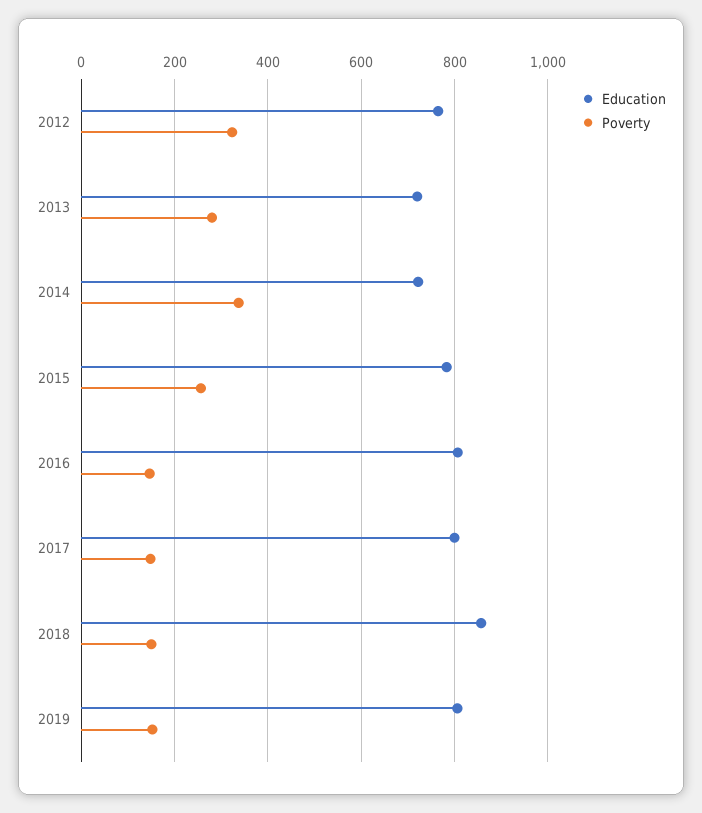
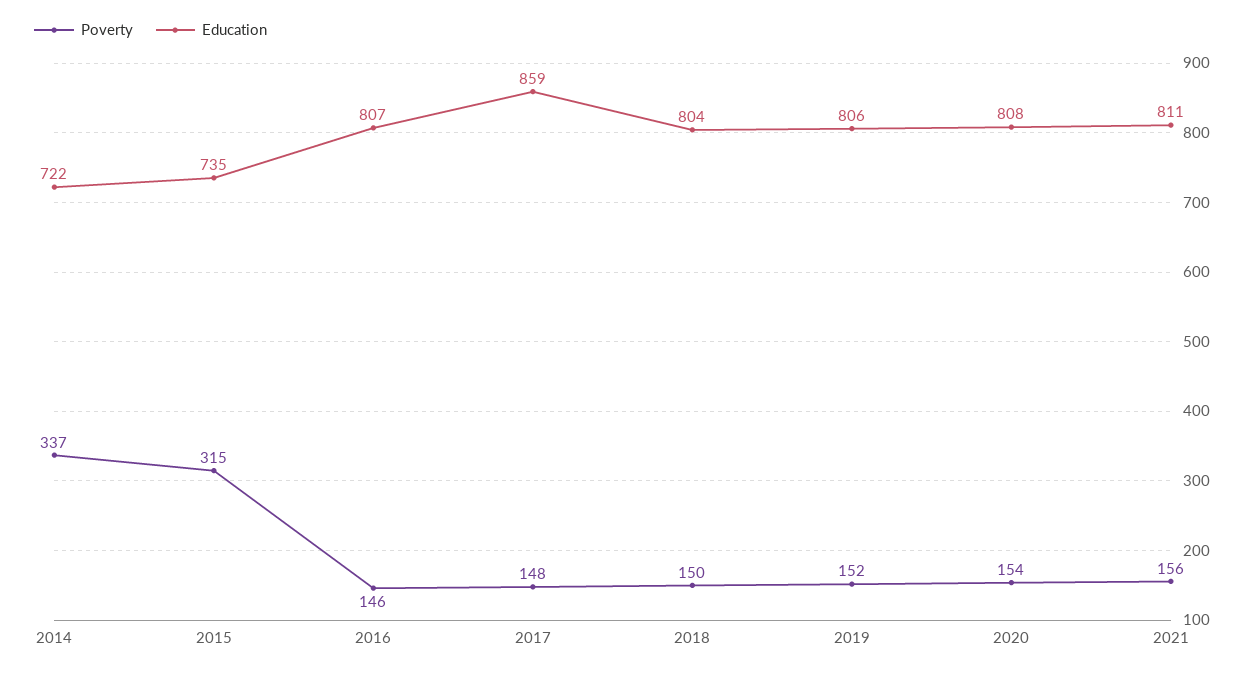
Education, 2012: 760 -> none
Poverty, 2012: 320 -> none
Education, 2013: 720 -> none
Poverty, 2013: 280 -> none
Education, 2015: 780 -> 735
Poverty, 2015: 260 -> 315
Education, 2017: 800 -> 859
Education, 2018: 860 -> 804
Poverty, 2020: none -> 154
Education, 2020: none -> 808
Poverty, 2021: none -> 156
Education, 2021: none -> 811

